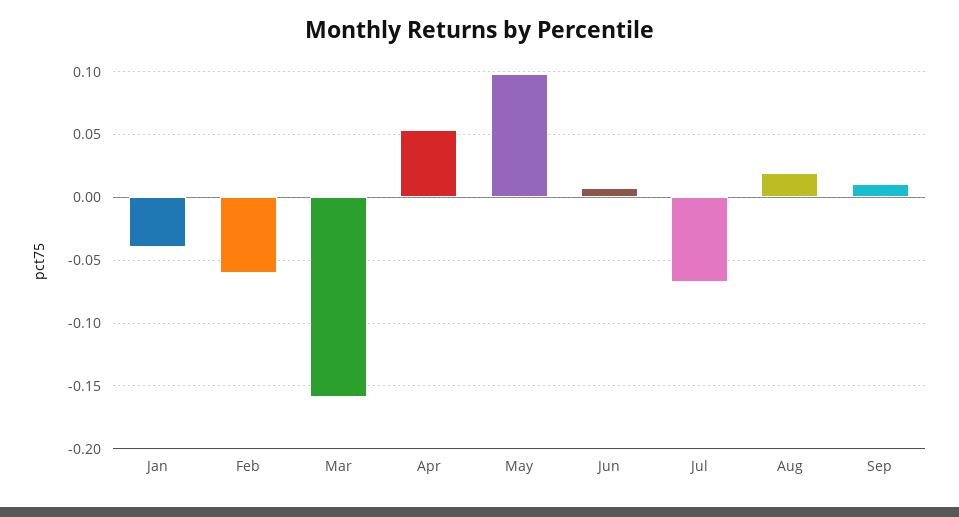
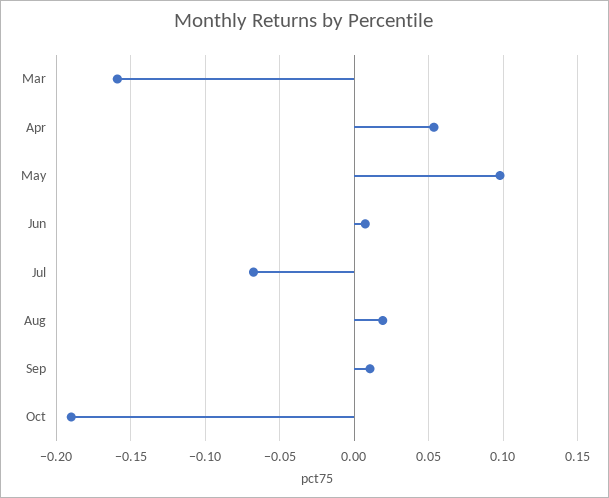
Jan: -0.04 -> none
Feb: -0.06 -> none
Oct: none -> -0.19

